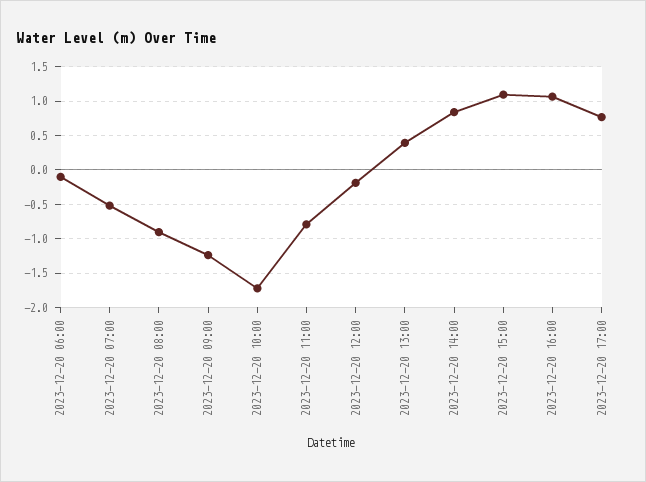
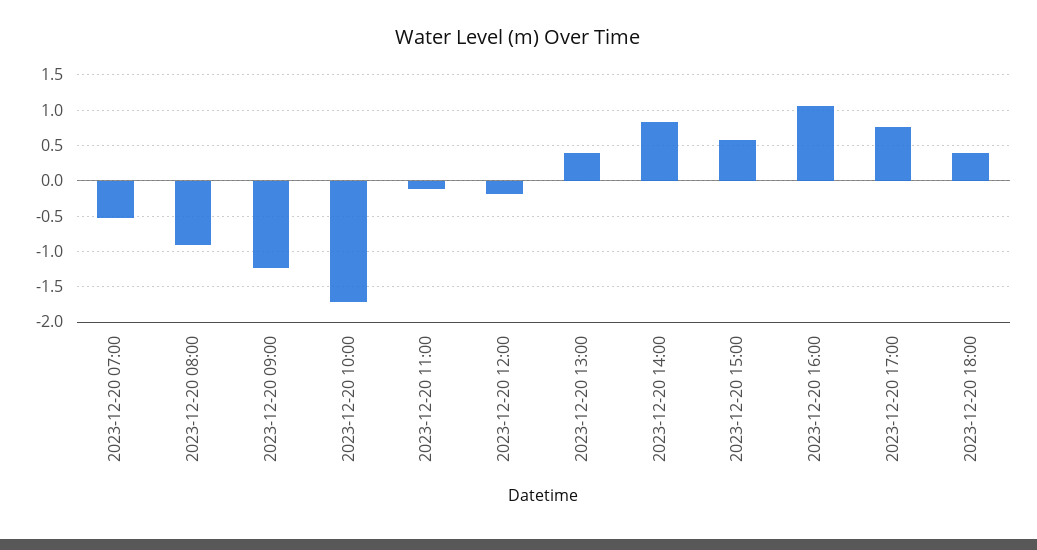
2023-12-20 06:00: -0.1 -> none
2023-12-20 11:00: -0.8 -> -0.1
2023-12-20 15:00: 1.1 -> 0.6
2023-12-20 18:00: none -> 0.4

